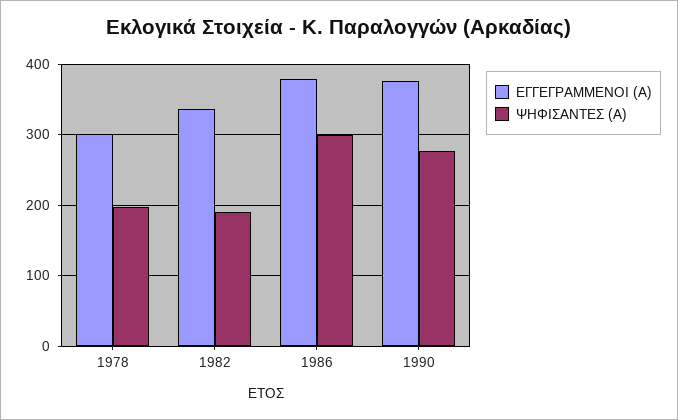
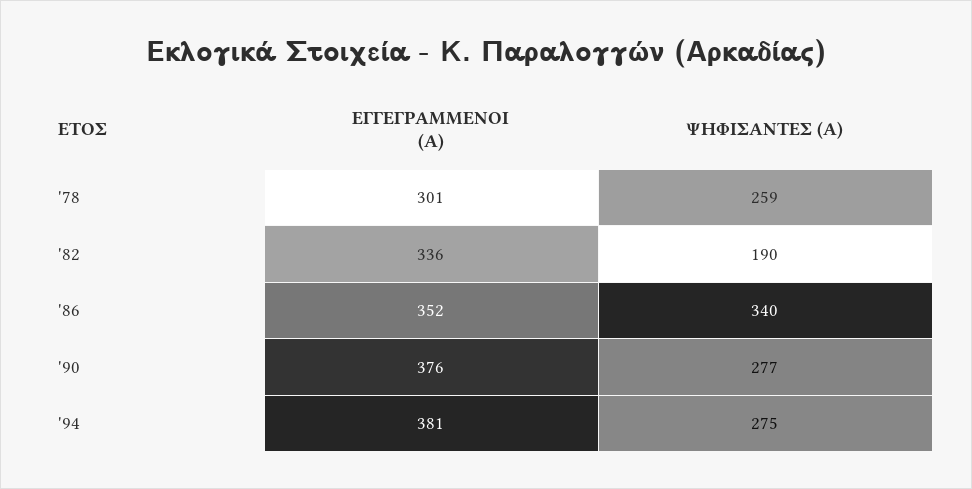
ΨΗΦΙΣΑΝΤΕΣ (Α), 1978: 200 -> 259
ΕΓΓΕΓΡΑΜΜΕΝΟΙ (Α), 1986: 380 -> 352
ΨΗΦΙΣΑΝΤΕΣ (Α), 1986: 300 -> 340
ΕΓΓΕΓΡΑΜΜΕΝΟΙ (Α), '94: none -> 381
ΨΗΦΙΣΑΝΤΕΣ (Α), '94: none -> 275

